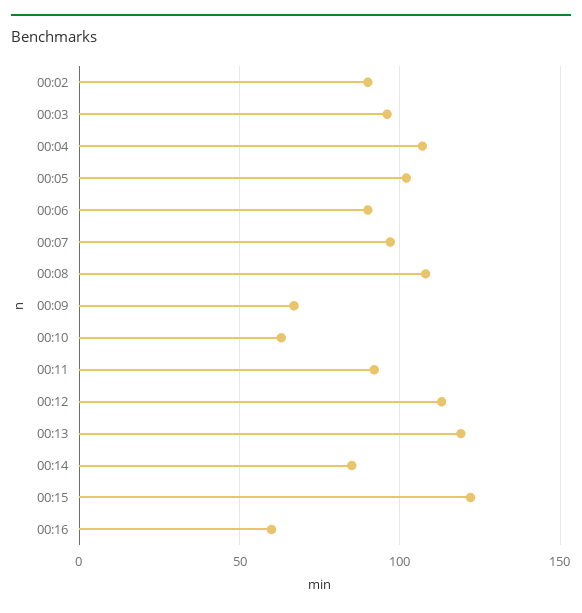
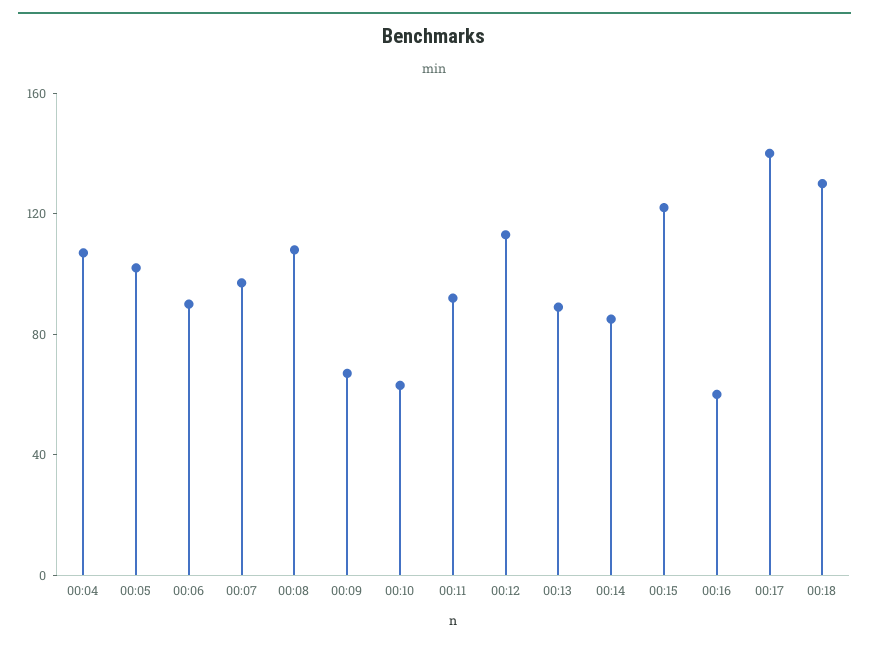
00:02: 90 -> none
00:03: 95 -> none
00:13: 120 -> 90
00:17: none -> 140
00:18: none -> 130

